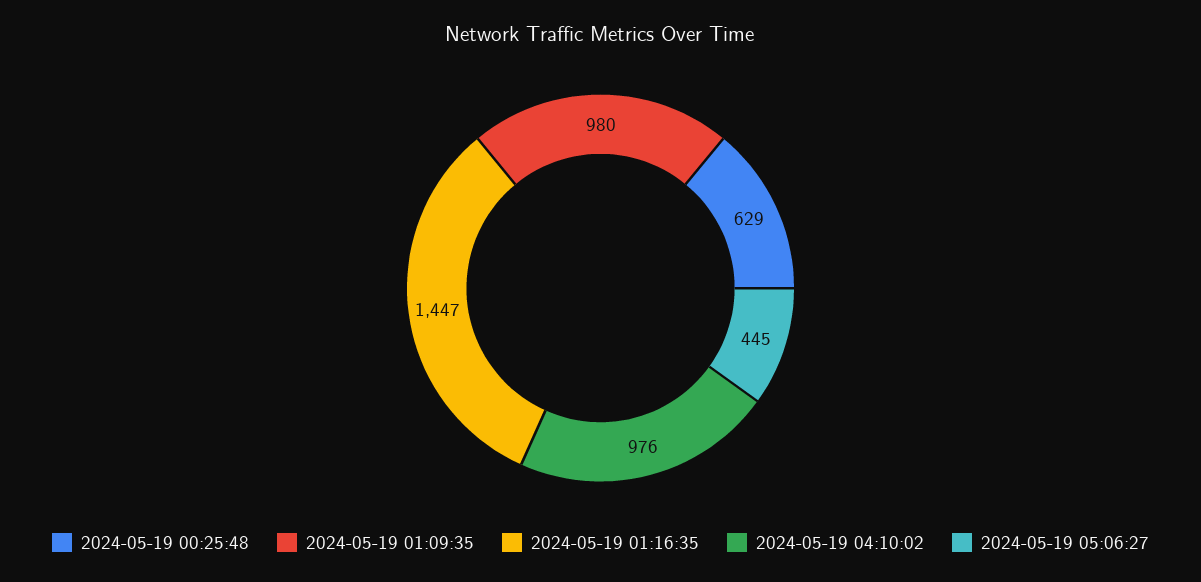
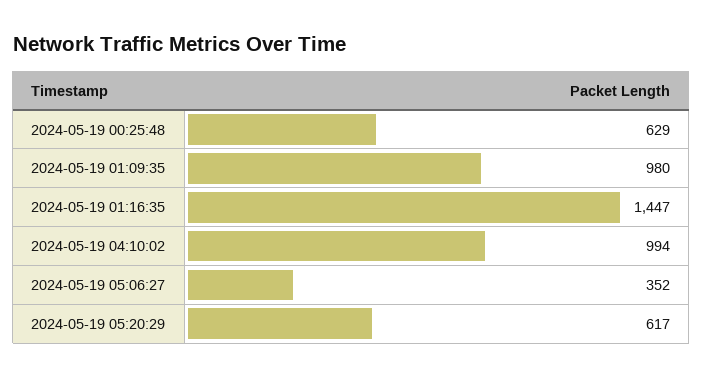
2024-05-19 04:10:02: 976 -> 994
2024-05-19 05:06:27: 445 -> 352
2024-05-19 05:20:29: none -> 617

